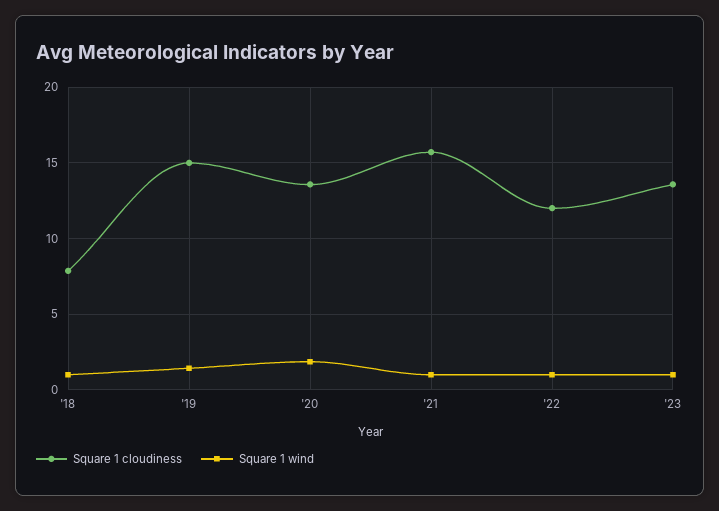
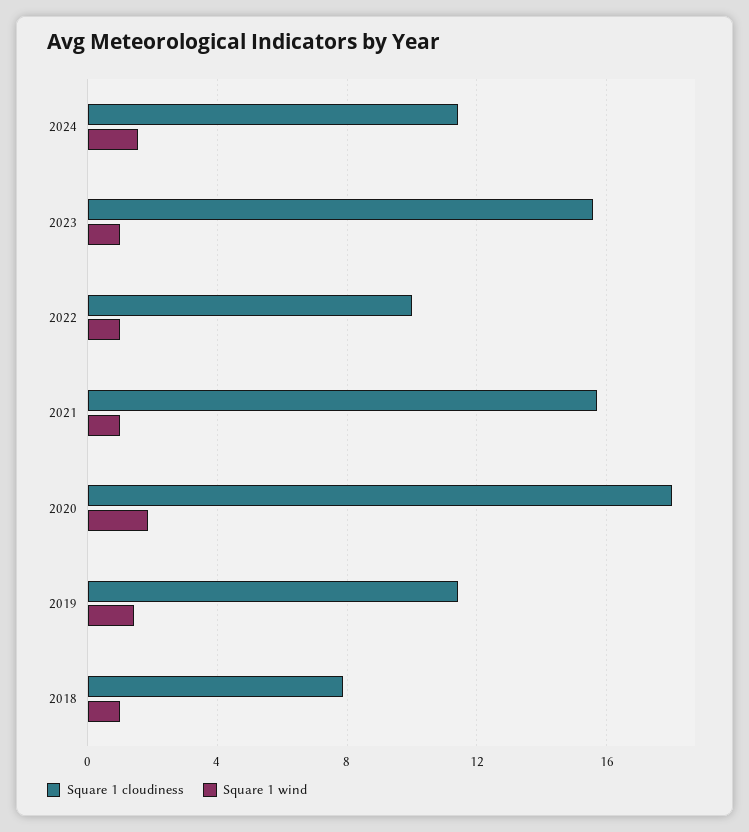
Square 1 cloudiness, '19: 15 -> 11.5
Square 1 cloudiness, '20: 13.5 -> 18
Square 1 cloudiness, '22: 12 -> 10
Square 1 cloudiness, '23: 13.5 -> 15.5
Square 1 cloudiness, 2024: none -> 11.5
Square 1 wind, 2024: none -> 1.5

